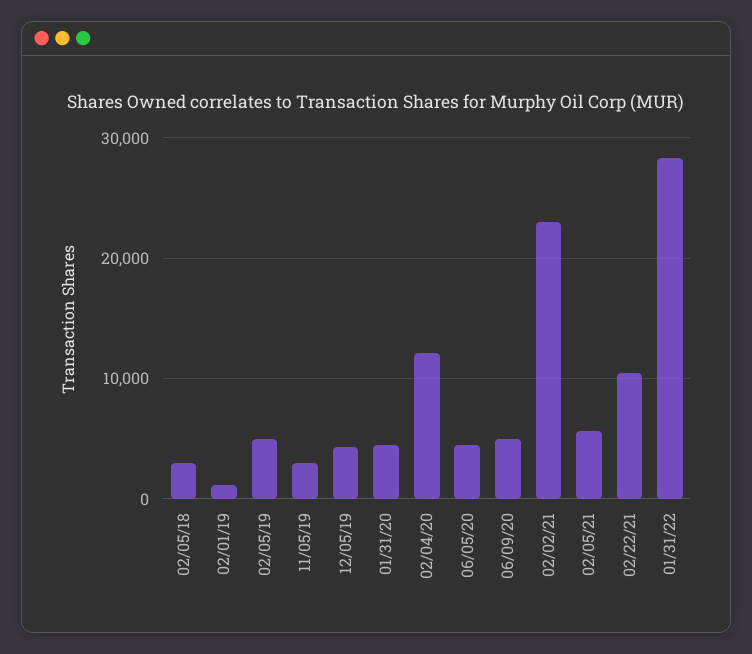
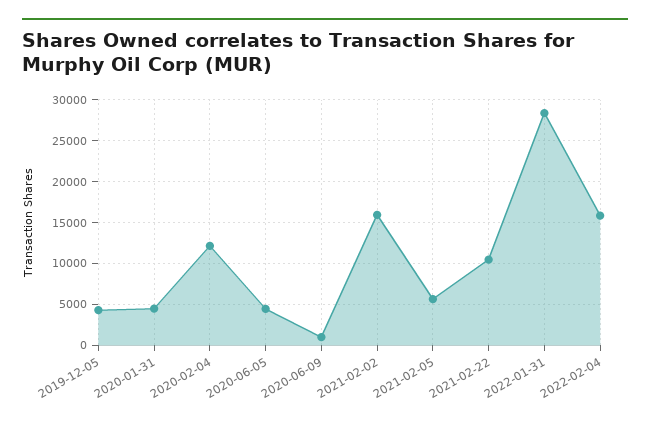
02/05/18: 3000 -> none
02/01/19: 1000 -> none
02/05/19: 5000 -> none
11/05/19: 3000 -> none
06/09/20: 5000 -> 1000
02/02/21: 23000 -> 16000
2022-02-04: none -> 16000

